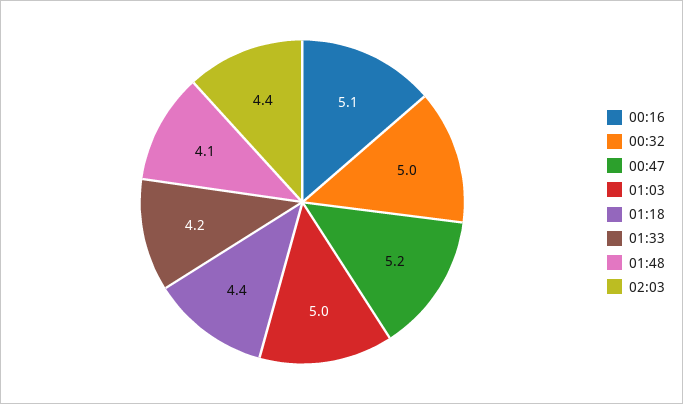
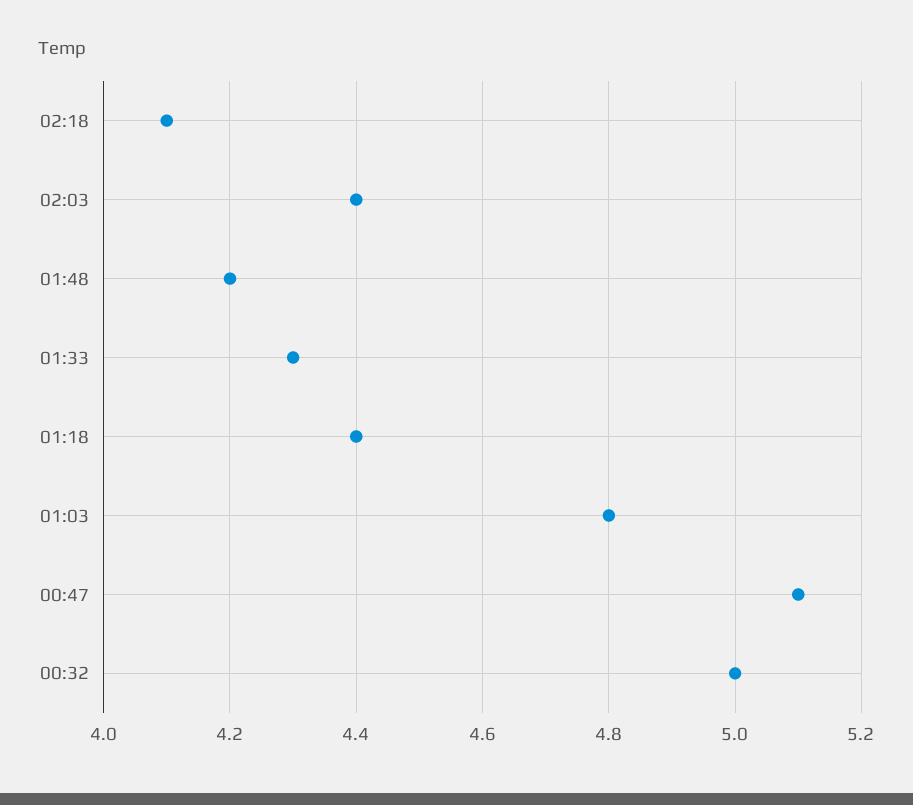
00:16: 5.1 -> none
00:47: 5.2 -> 5.1
01:03: 5 -> 4.8
01:33: 4.2 -> 4.3
01:48: 4.1 -> 4.2
02:18: none -> 4.1

